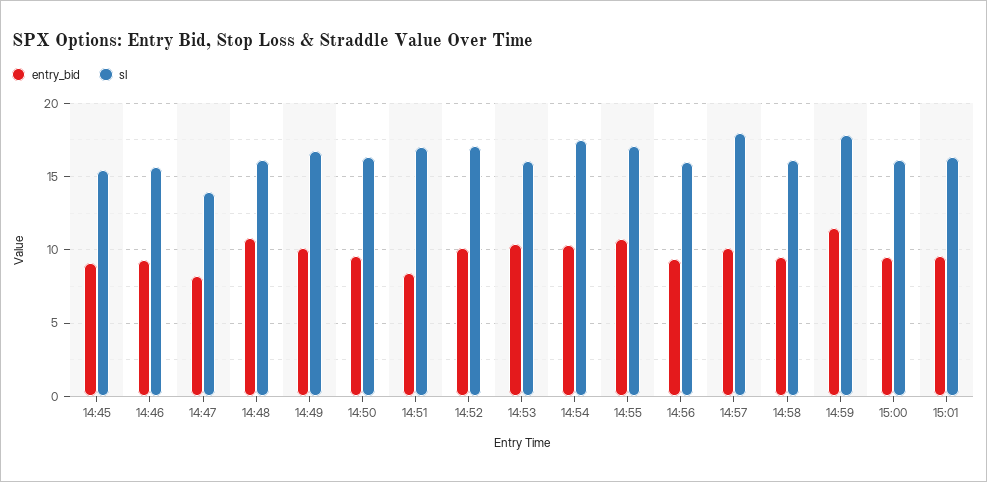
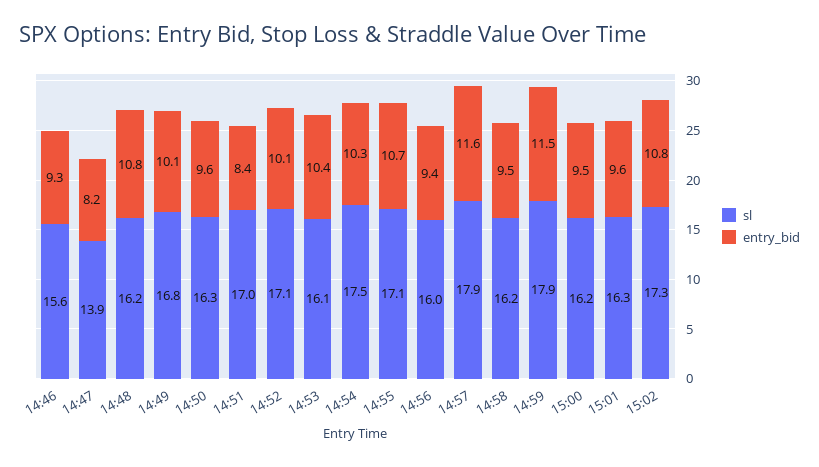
entry_bid, 14:45: 9 -> none
sl, 14:45: 15.5 -> none
entry_bid, 14:57: 10 -> 11.6
sl, 15:02: none -> 17.3
entry_bid, 15:02: none -> 10.8

